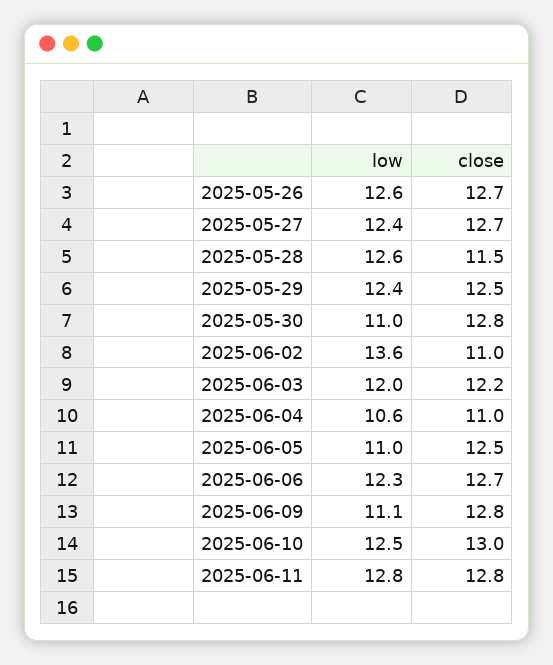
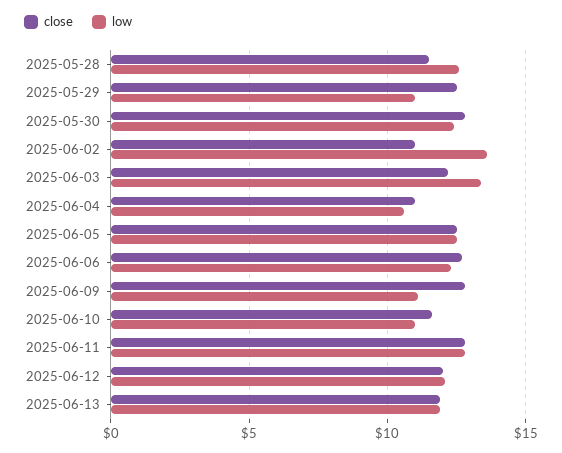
low, 2025-05-26: 12.6 -> none
close, 2025-05-26: 12.7 -> none
low, 2025-05-27: 12.4 -> none
close, 2025-05-27: 12.7 -> none
low, 2025-05-29: 12.4 -> 11
low, 2025-05-30: 11 -> 12.5
low, 2025-06-03: 12 -> 13.5
low, 2025-06-05: 11 -> 12.5
low, 2025-06-10: 12.5 -> 11
close, 2025-06-10: 13 -> 11.5
close, 2025-06-12: none -> 12
low, 2025-06-12: none -> 12
close, 2025-06-13: none -> 12
low, 2025-06-13: none -> 12

